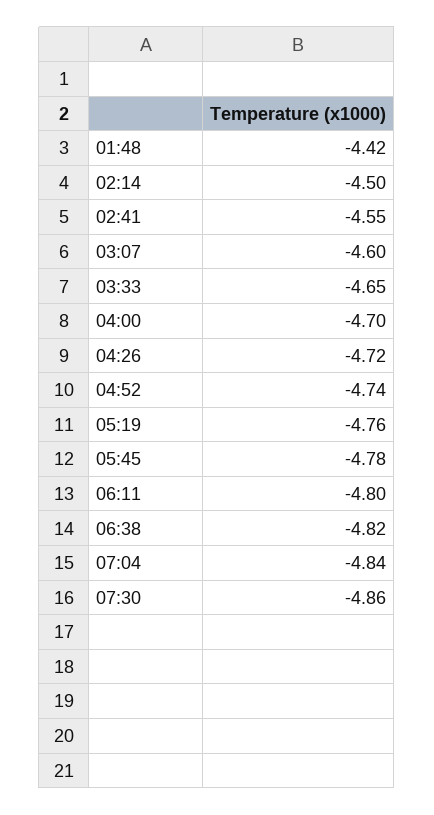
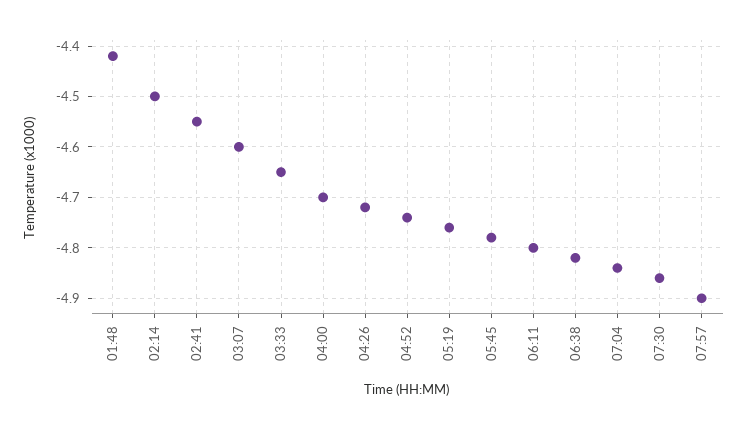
07:57: none -> -4.9

